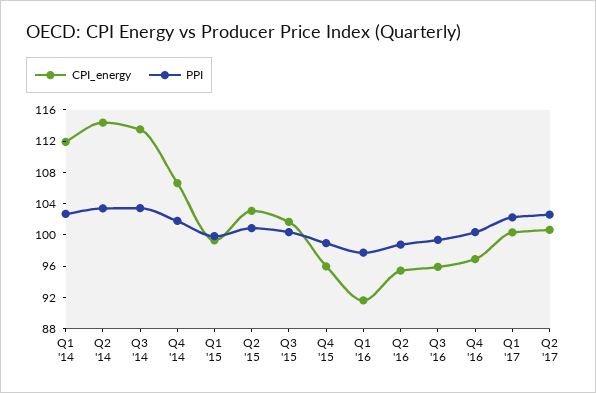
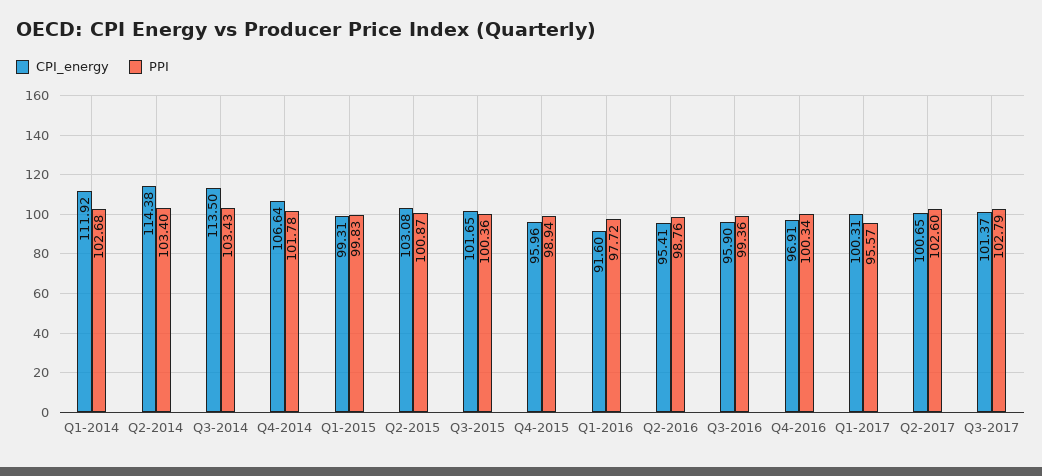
PPI, Q1 '17: 102 -> 95.57
CPI_energy, Q3-2017: none -> 101.37
PPI, Q3-2017: none -> 102.79

